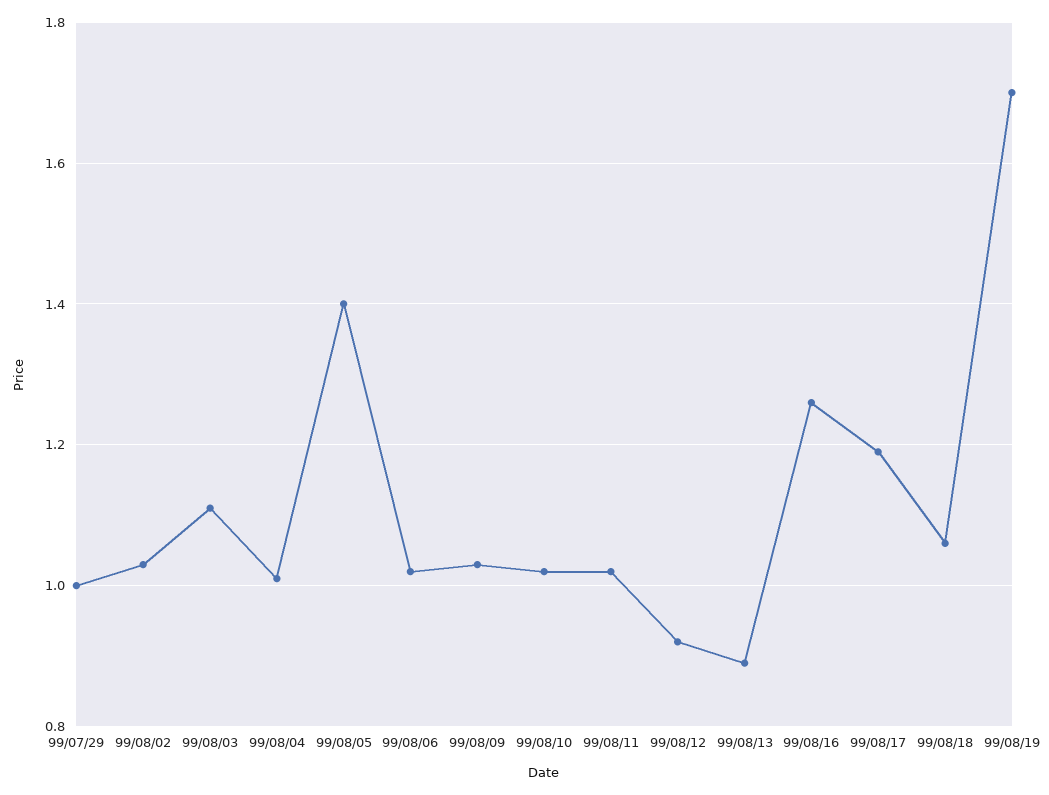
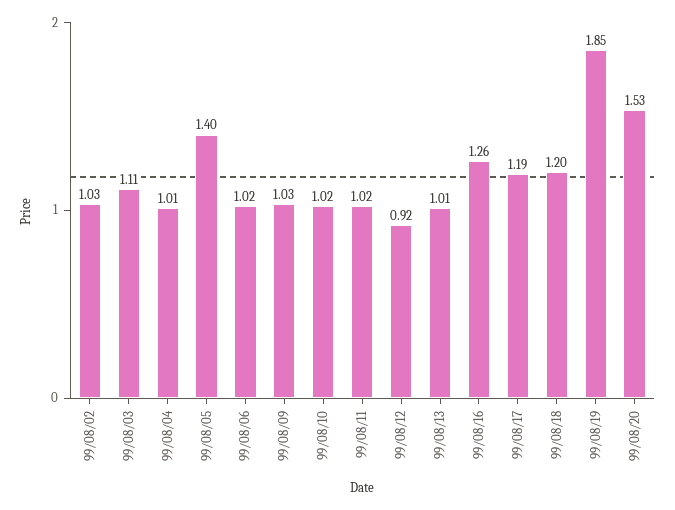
99/07/29: 1 -> none
99/08/13: 0.9 -> 1.01
99/08/18: 1.05 -> 1.2
99/08/19: 1.7 -> 1.85
99/08/20: none -> 1.53

